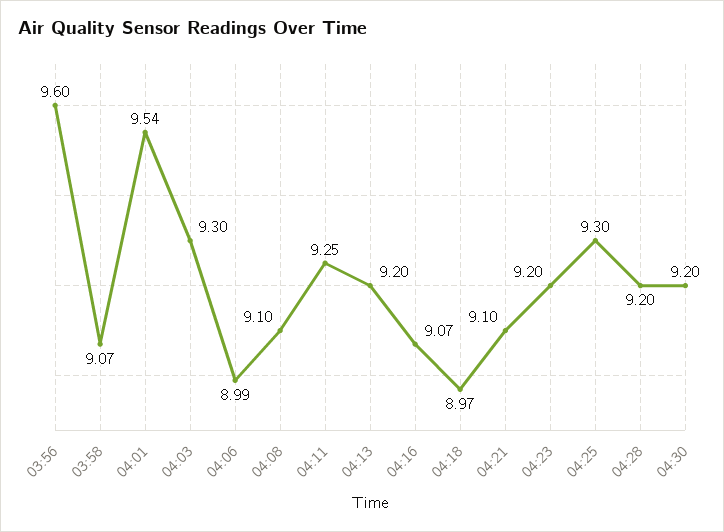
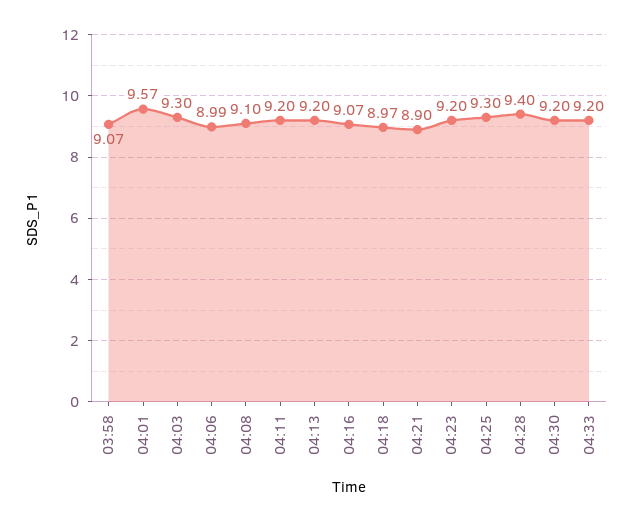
03:56: 9.6 -> none
04:01: 9.54 -> 9.57
04:11: 9.25 -> 9.2
04:21: 9.1 -> 8.9
04:28: 9.2 -> 9.4
04:33: none -> 9.2

